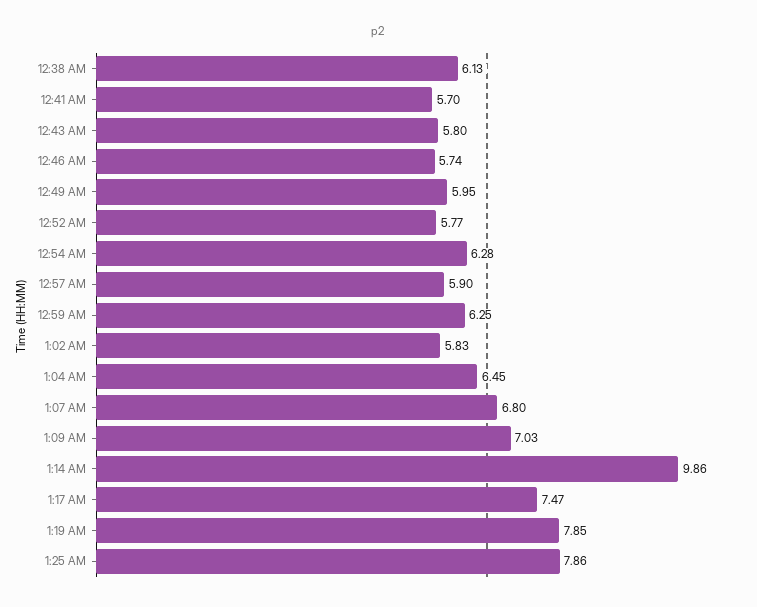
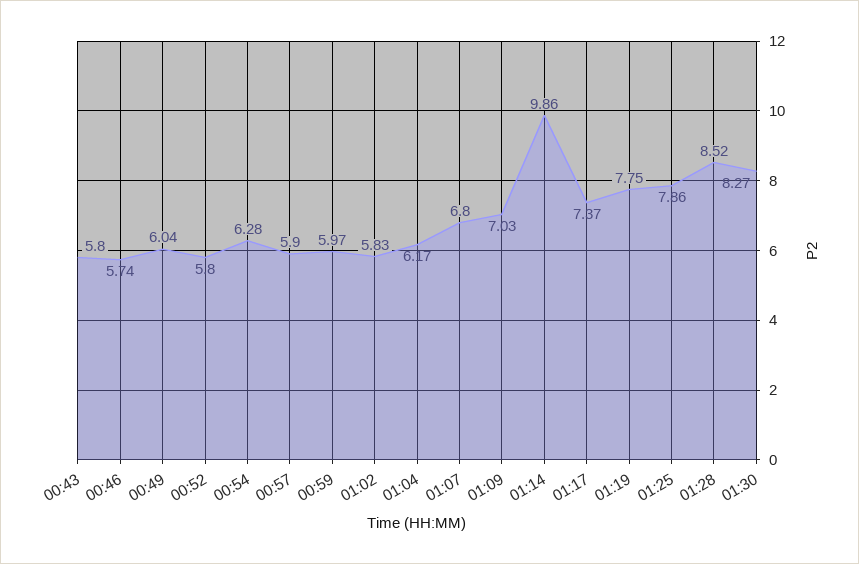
12:38 AM: 6.13 -> none
12:41 AM: 5.7 -> none
12:49 AM: 5.95 -> 6.04
12:52 AM: 5.77 -> 5.8
12:59 AM: 6.25 -> 5.97
1:04 AM: 6.45 -> 6.17
1:17 AM: 7.47 -> 7.37
1:19 AM: 7.85 -> 7.75
01:28: none -> 8.52
01:30: none -> 8.27

